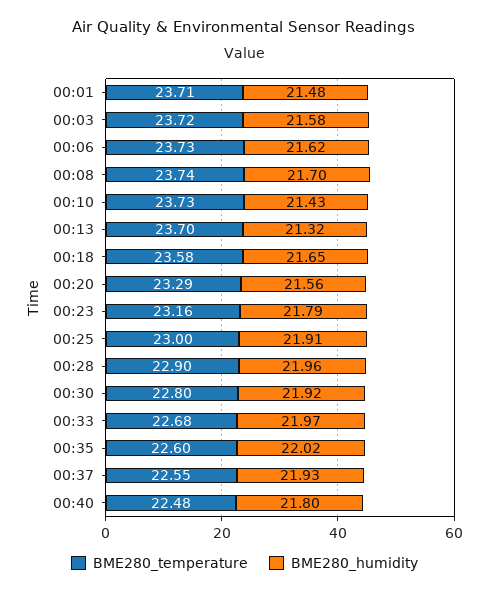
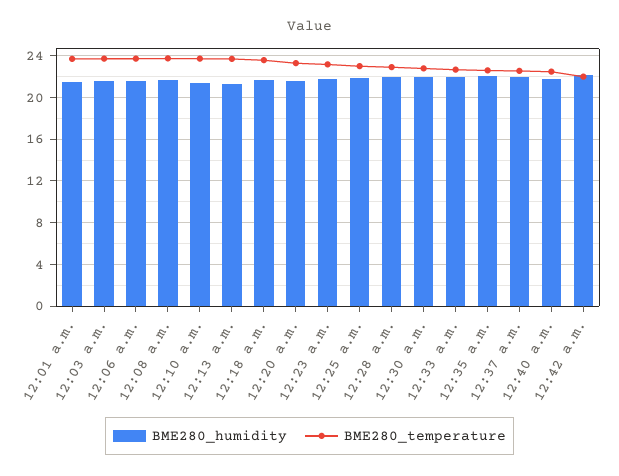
BME280_humidity, 12:42 a.m.: none -> 22
BME280_temperature, 12:42 a.m.: none -> 22

